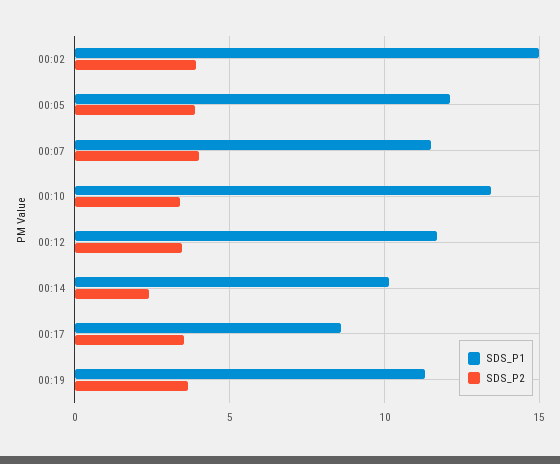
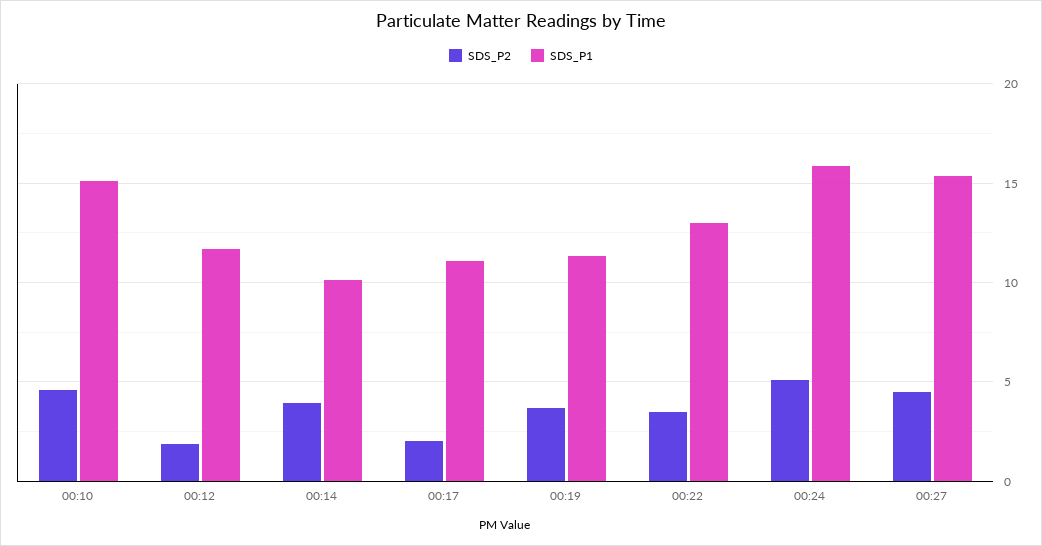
SDS_P1, 00:02: 15 -> none
SDS_P2, 00:02: 4 -> none
SDS_P1, 00:05: 12 -> none
SDS_P2, 00:05: 4 -> none
SDS_P1, 00:07: 11.5 -> none
SDS_P2, 00:07: 4 -> none
SDS_P1, 00:10: 13.5 -> 15
SDS_P2, 00:10: 3.5 -> 4.5
SDS_P2, 00:12: 3.5 -> 2
SDS_P2, 00:14: 2.5 -> 4
SDS_P1, 00:17: 8.5 -> 11
SDS_P2, 00:17: 3.5 -> 2
SDS_P2, 00:22: none -> 3.5
SDS_P1, 00:22: none -> 13
SDS_P2, 00:24: none -> 5
SDS_P1, 00:24: none -> 16
SDS_P2, 00:27: none -> 4.5
SDS_P1, 00:27: none -> 15.5

